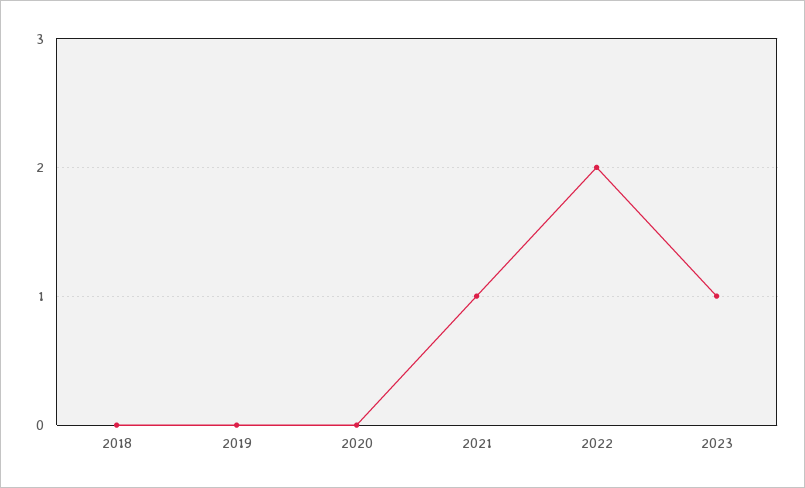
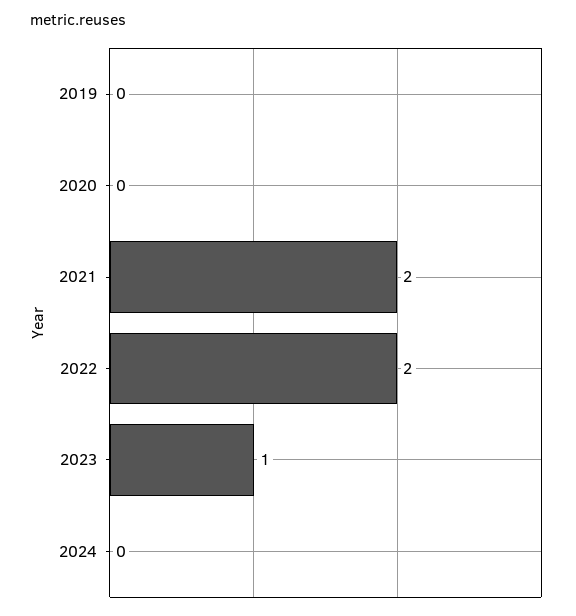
2018: 0 -> none
2021: 1 -> 2
2024: none -> 0

